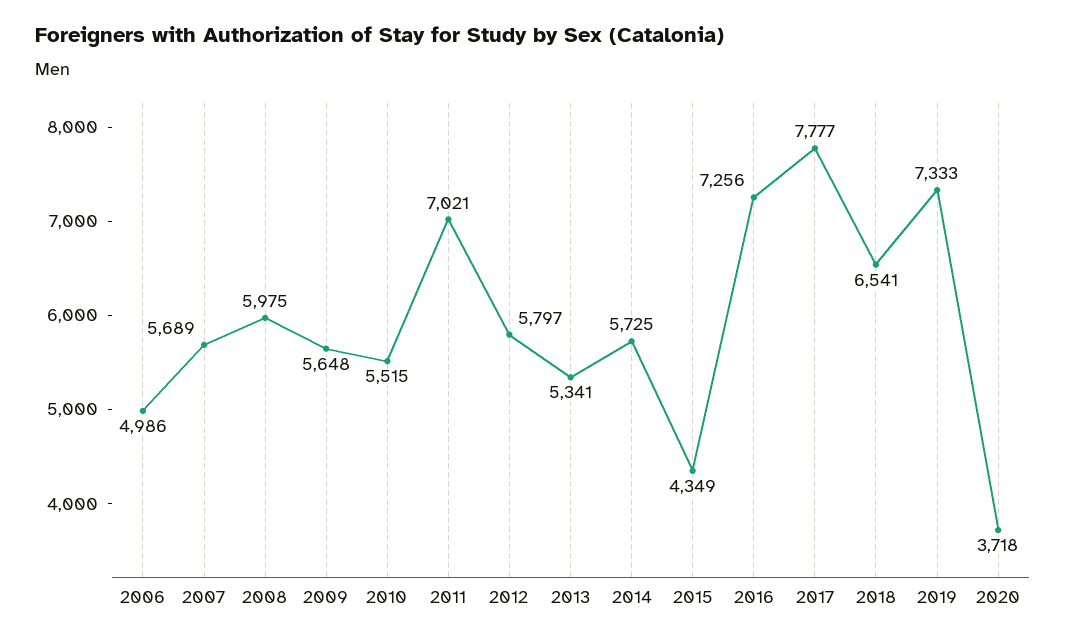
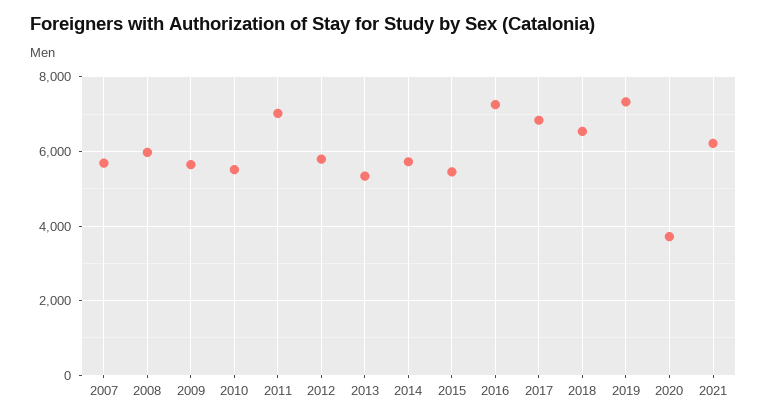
2006: 4986 -> none
2015: 4349 -> 5400
2017: 7777 -> 6800
2021: none -> 6200

